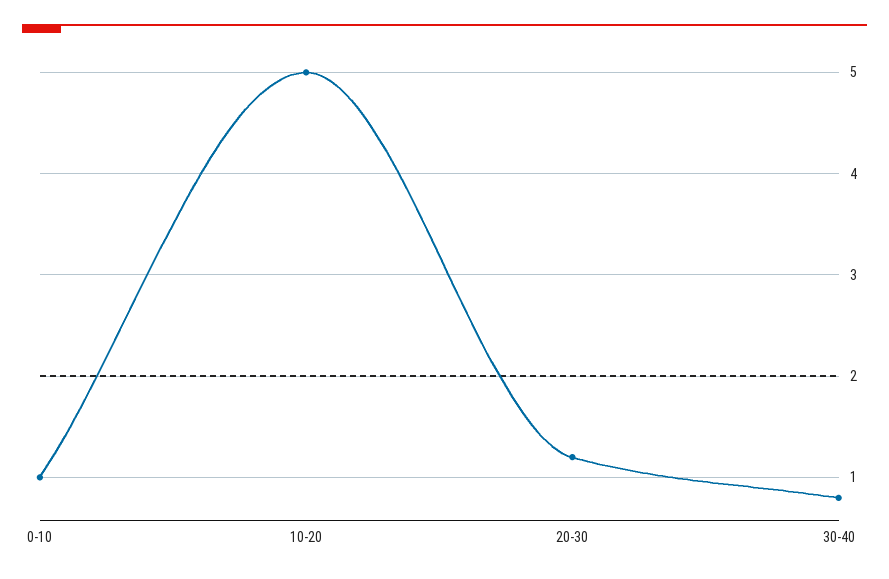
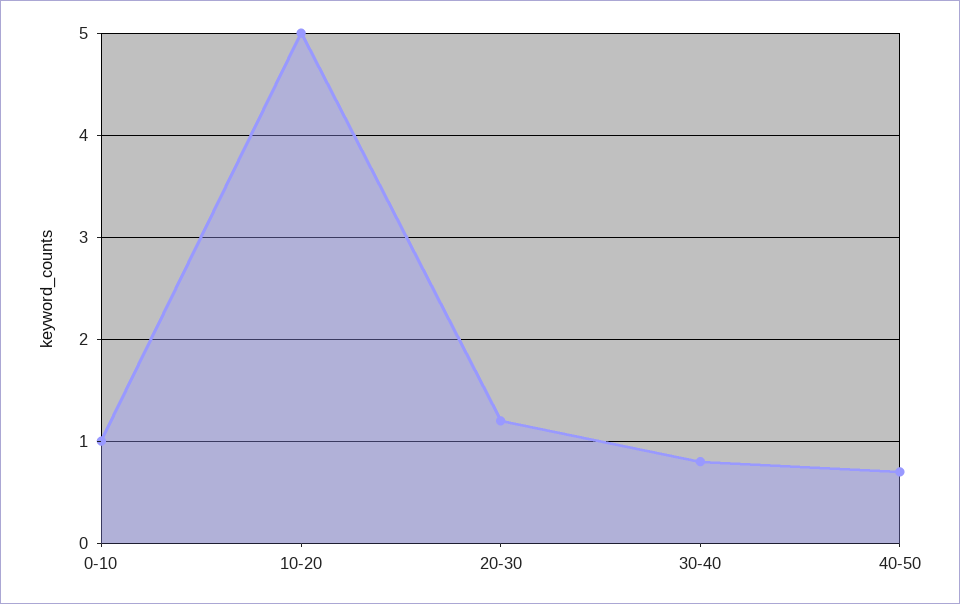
40-50: none -> 0.7

